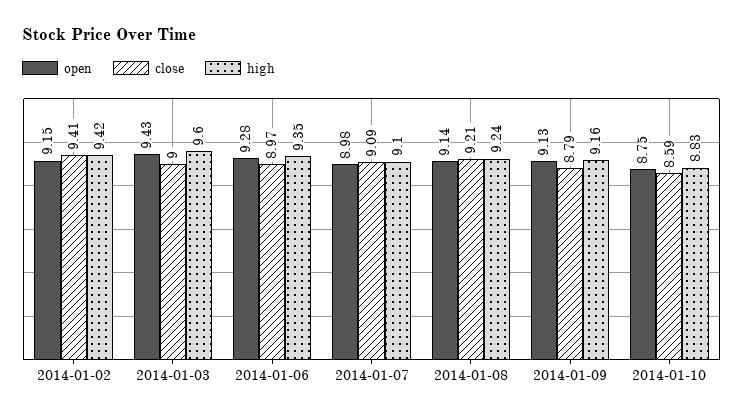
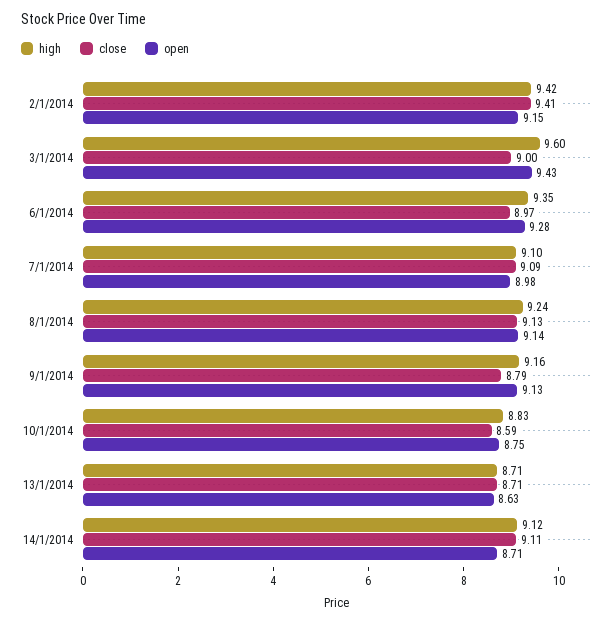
close, 2014-01-08: 9.21 -> 9.13
high, 13/1/2014: none -> 8.71
close, 13/1/2014: none -> 8.71
open, 13/1/2014: none -> 8.63
high, 14/1/2014: none -> 9.12
close, 14/1/2014: none -> 9.11
open, 14/1/2014: none -> 8.71

